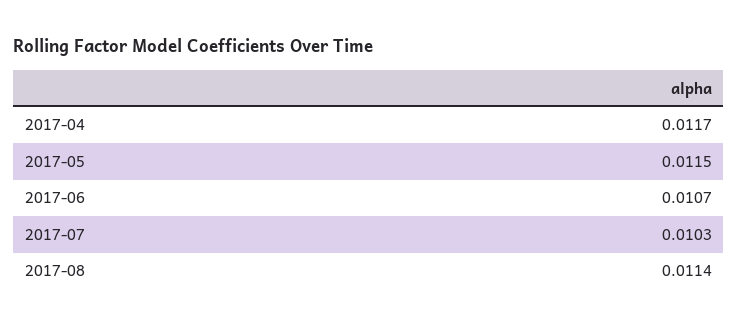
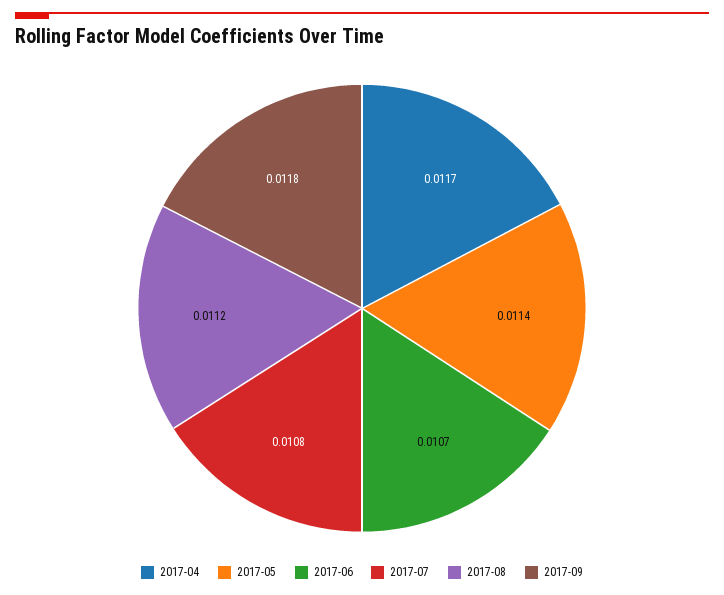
2017-05: 0.0115 -> 0.0114
2017-07: 0.0103 -> 0.0108
2017-08: 0.0114 -> 0.0112
2017-09: none -> 0.0118

